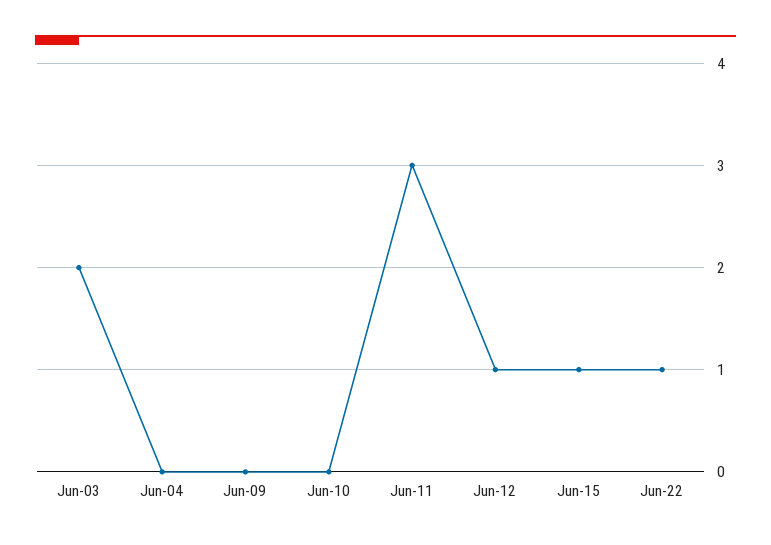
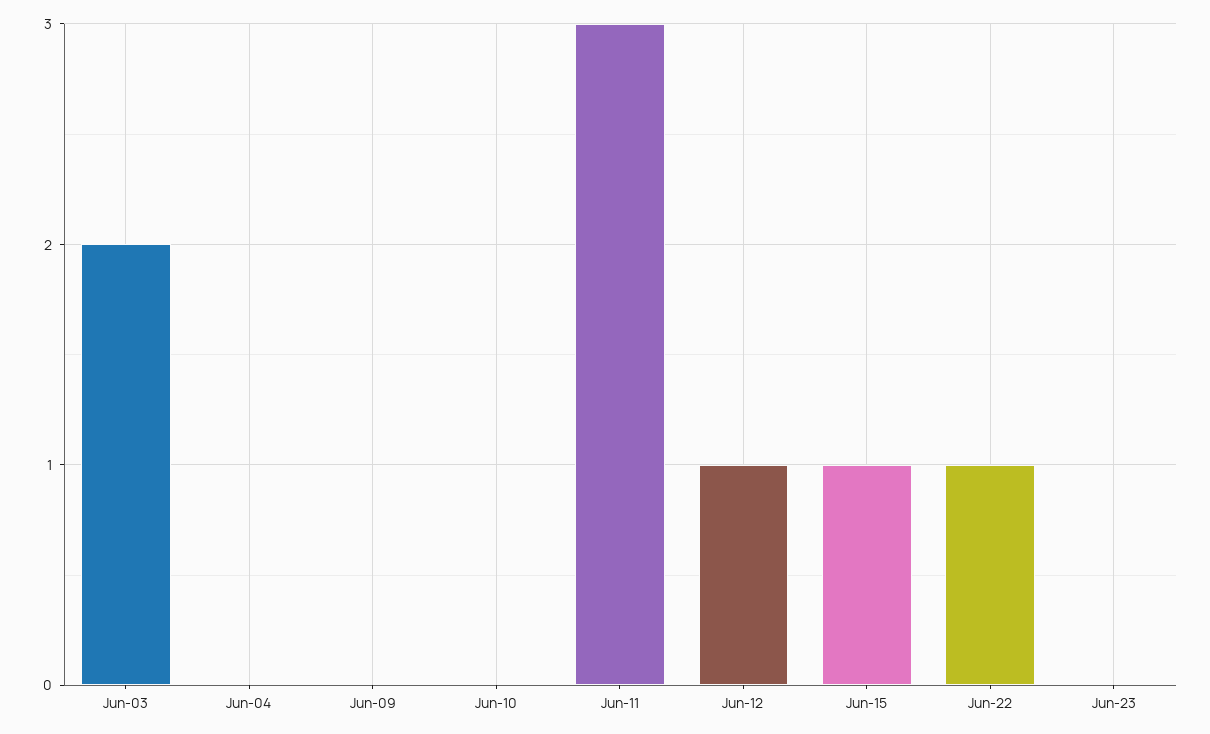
Jun-23: none -> 0

